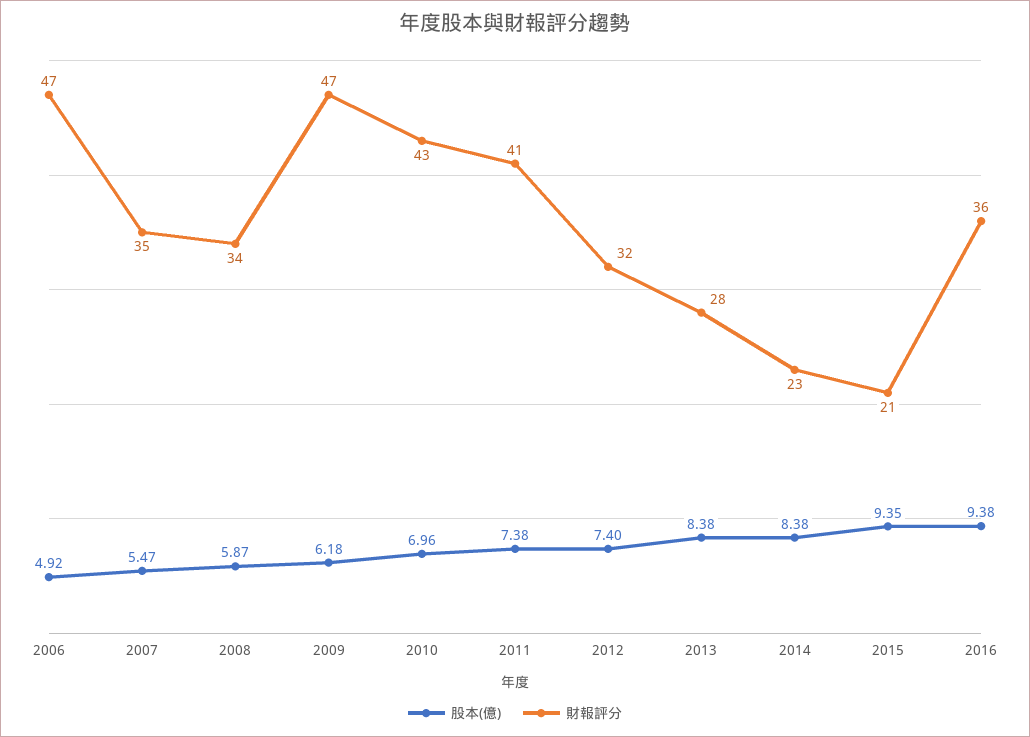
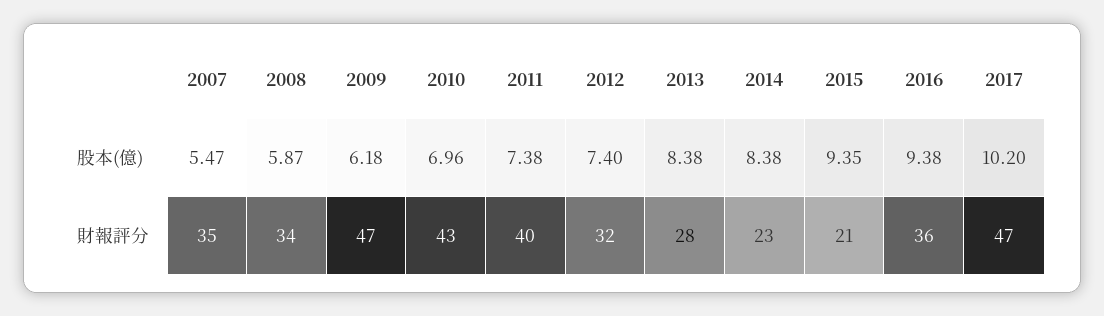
股本(億), 2006: 4.92 -> none
財報評分, 2006: 47 -> none
財報評分, 2011: 41 -> 40
股本(億), 2017: none -> 10.2
財報評分, 2017: none -> 47

